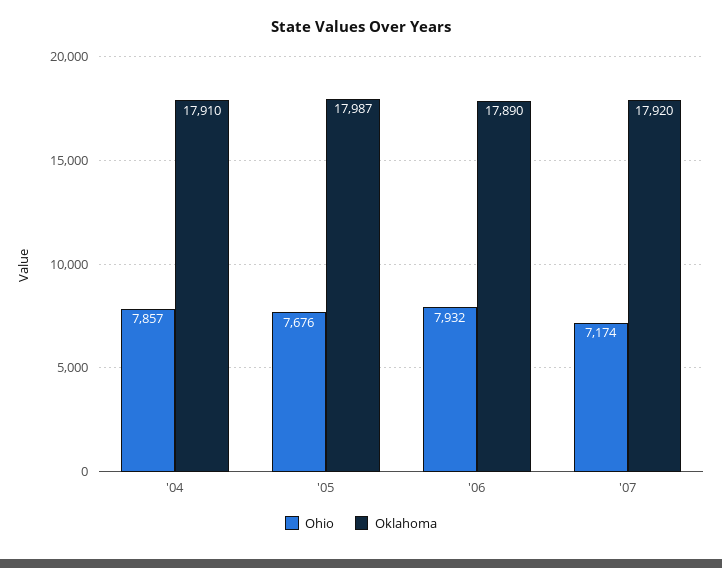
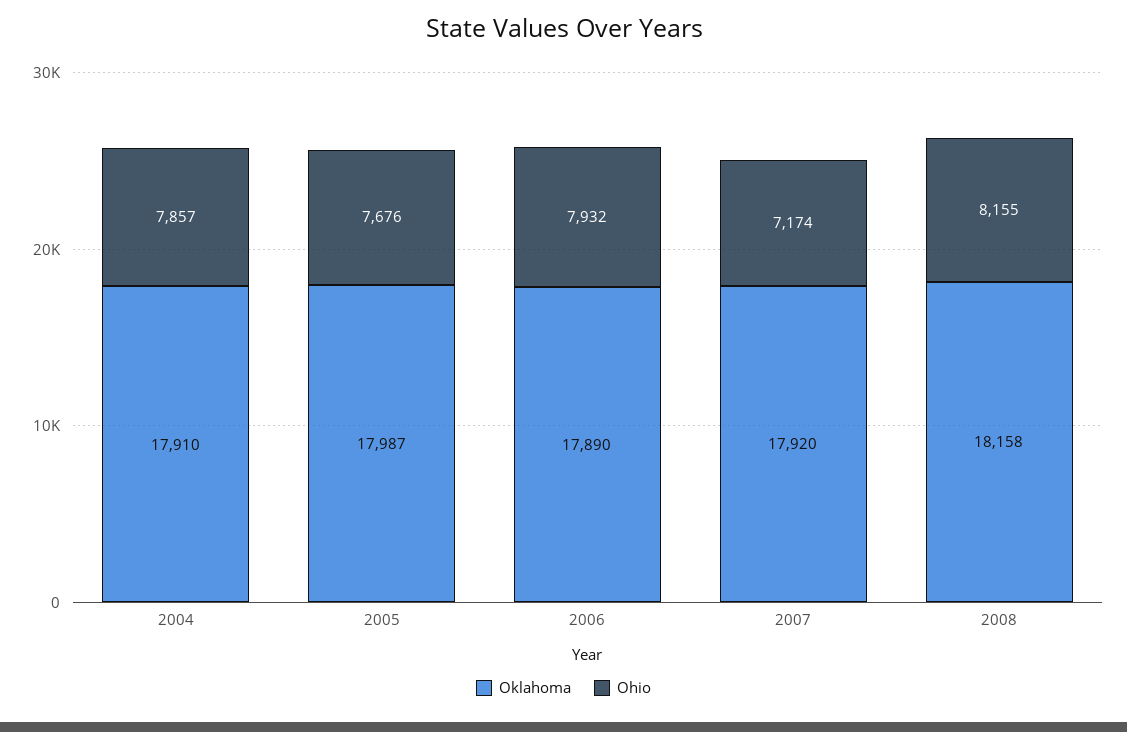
Oklahoma, 2008: none -> 18158
Ohio, 2008: none -> 8155

